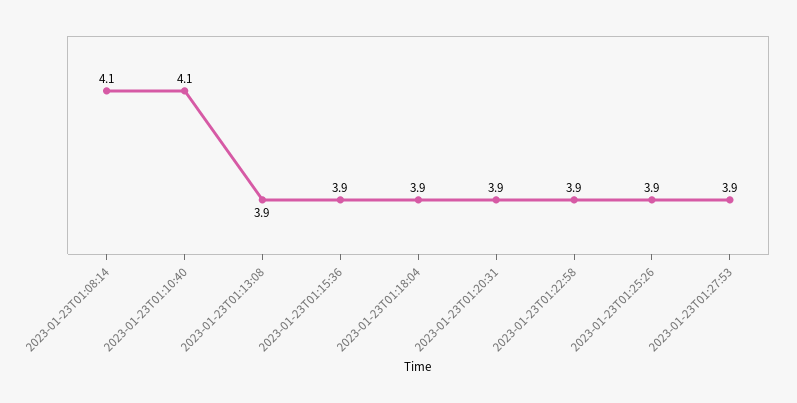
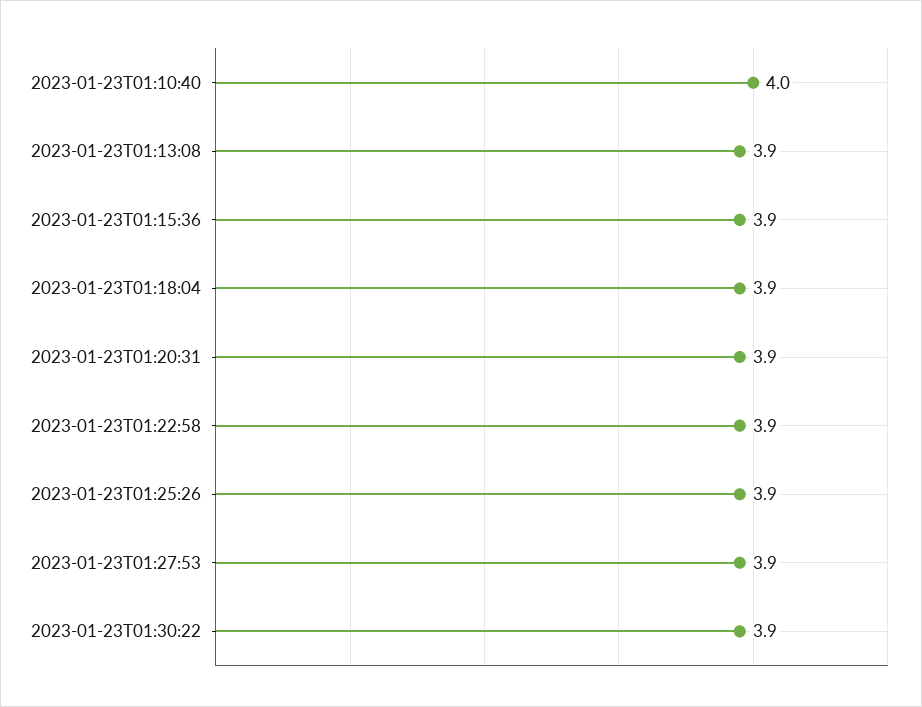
2023-01-23T01:08:14: 4.1 -> none
2023-01-23T01:10:40: 4.1 -> 4
2023-01-23T01:30:22: none -> 3.9

